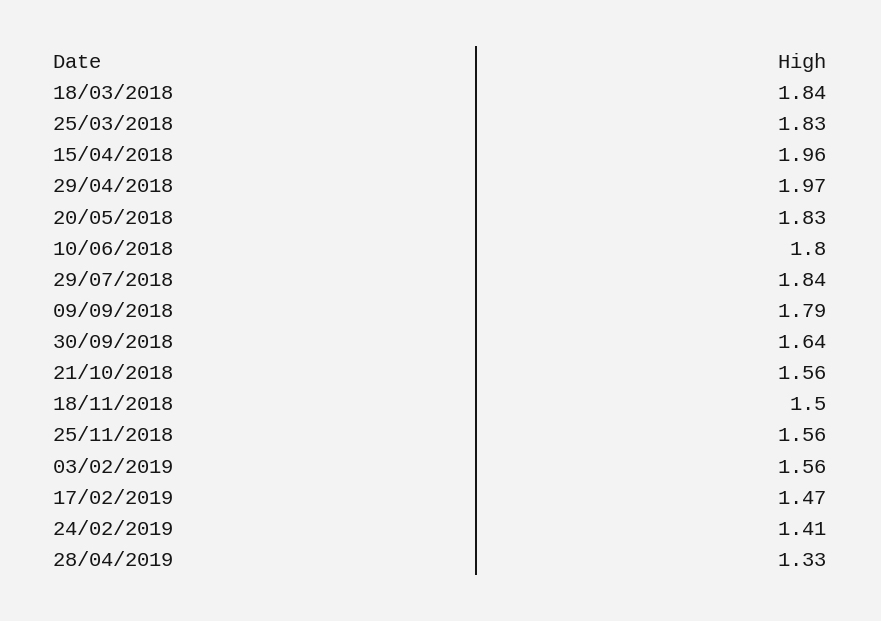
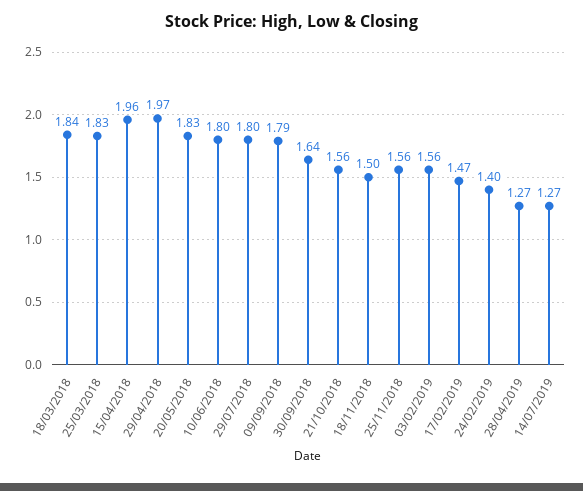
29/07/2018: 1.84 -> 1.8
24/02/2019: 1.41 -> 1.4
28/04/2019: 1.33 -> 1.27
14/07/2019: none -> 1.27

